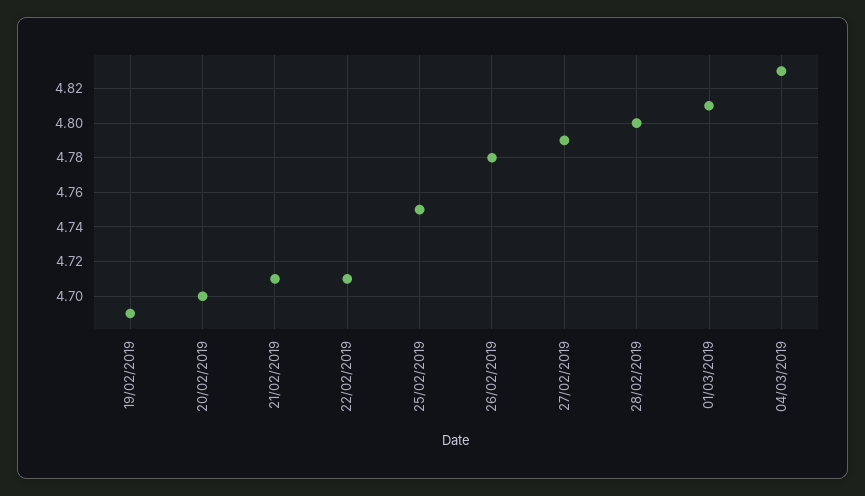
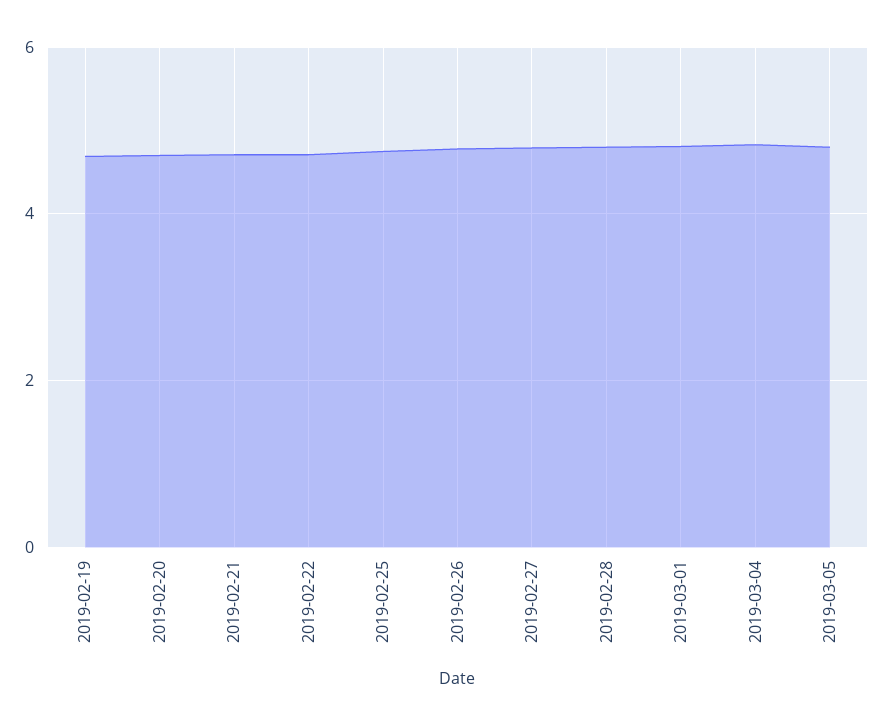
2019-03-05: none -> 4.8

